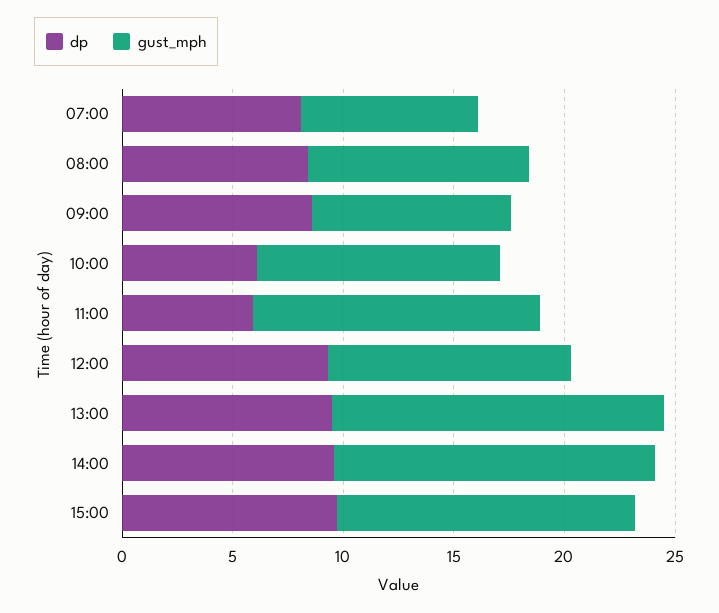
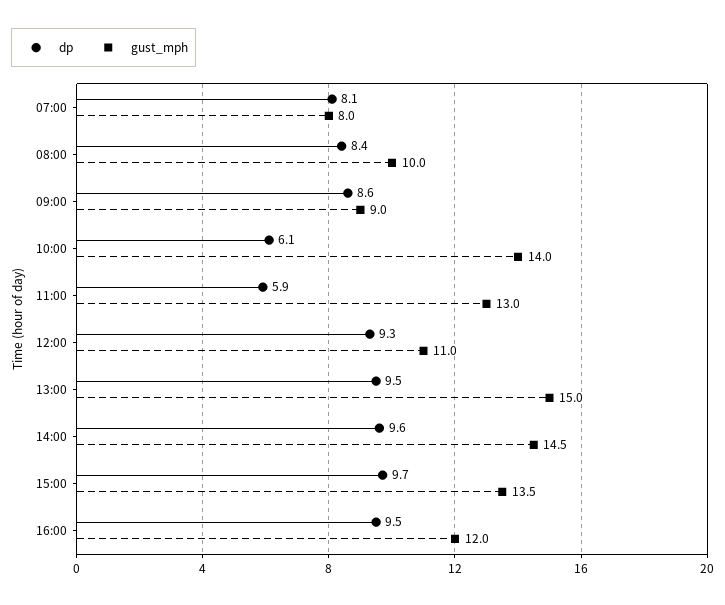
gust_mph, 10:00: 11 -> 14
dp, 16:00: none -> 9.5
gust_mph, 16:00: none -> 12

